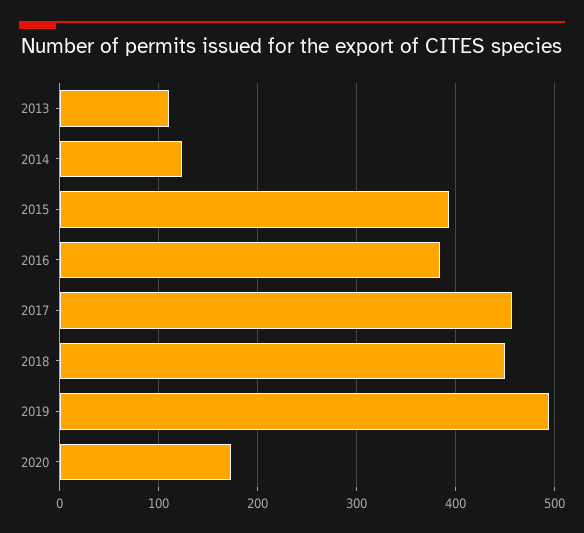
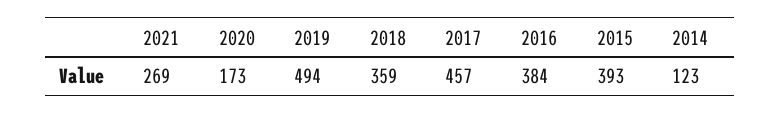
2013: 110 -> none
2018: 450 -> 359
2021: none -> 269

